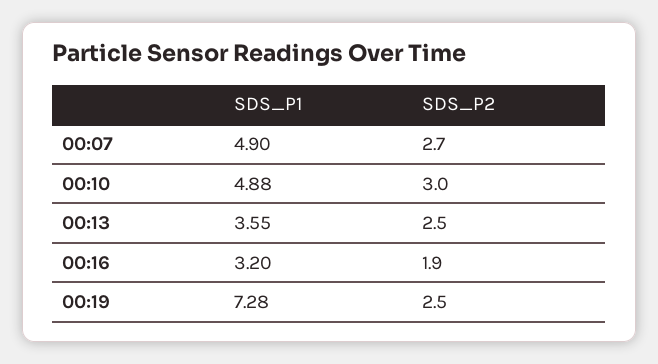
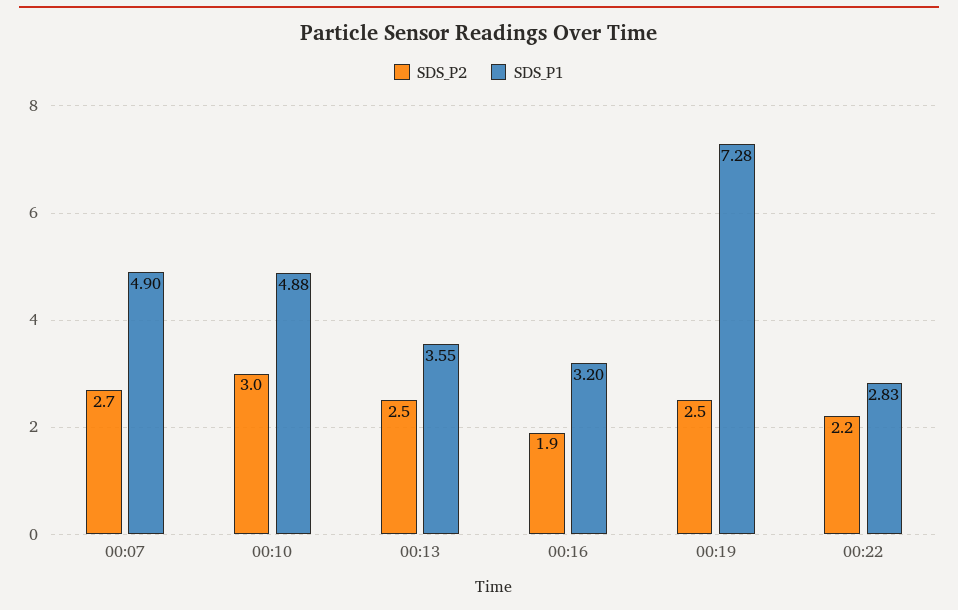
SDS_P2, 00:22: none -> 2.2
SDS_P1, 00:22: none -> 2.83

